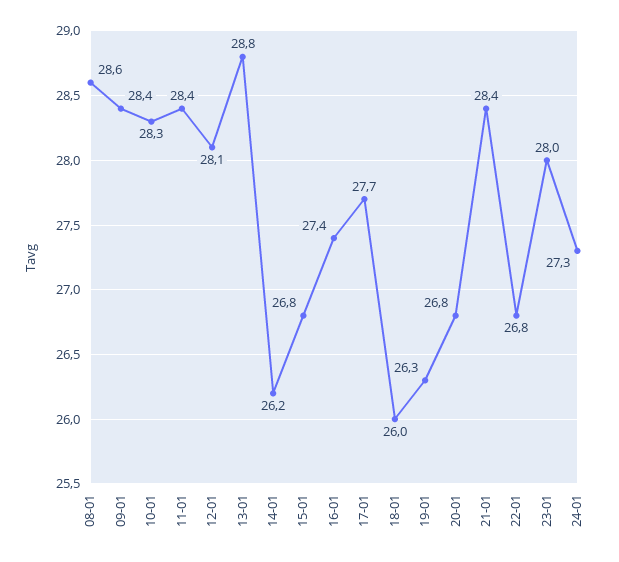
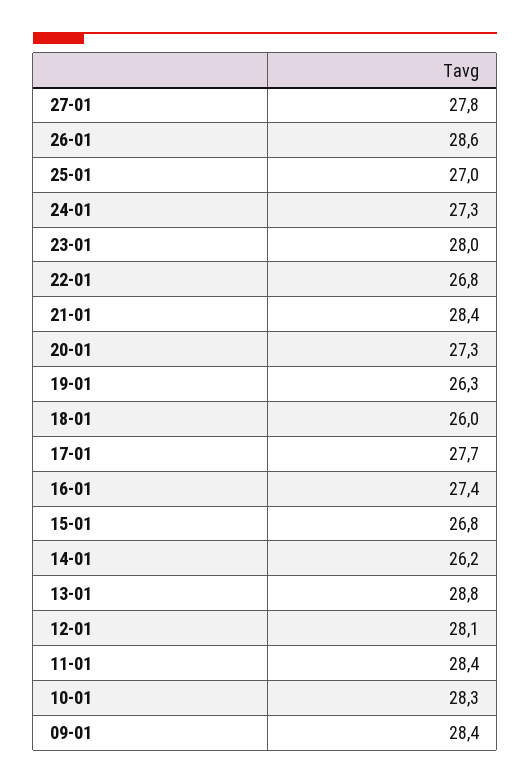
08-01: 28.6 -> none
20-01: 26.8 -> 27.3
27-01: none -> 27.8
26-01: none -> 28.6
25-01: none -> 27

